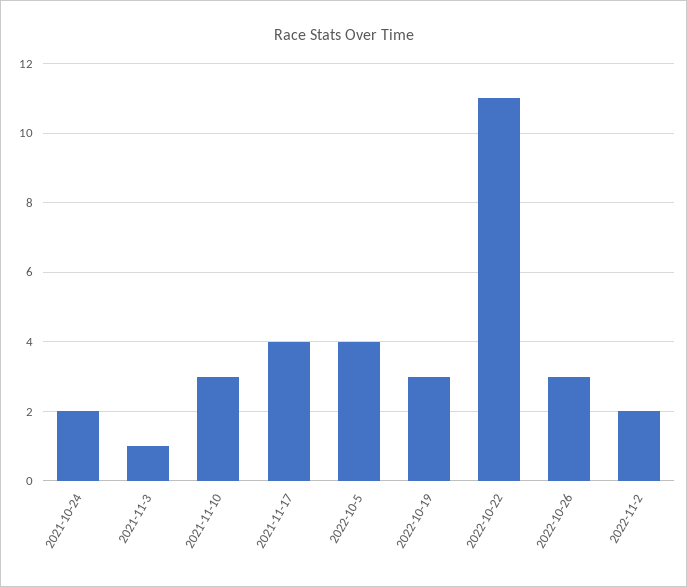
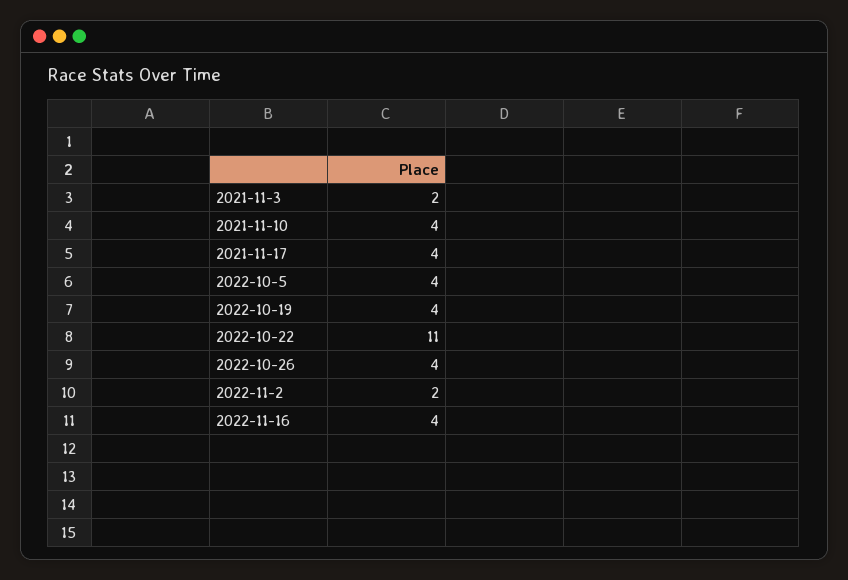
2021-10-24: 2 -> none
2021-11-3: 1 -> 2
2021-11-10: 3 -> 4
2022-10-19: 3 -> 4
2022-10-26: 3 -> 4
2022-11-16: none -> 4

